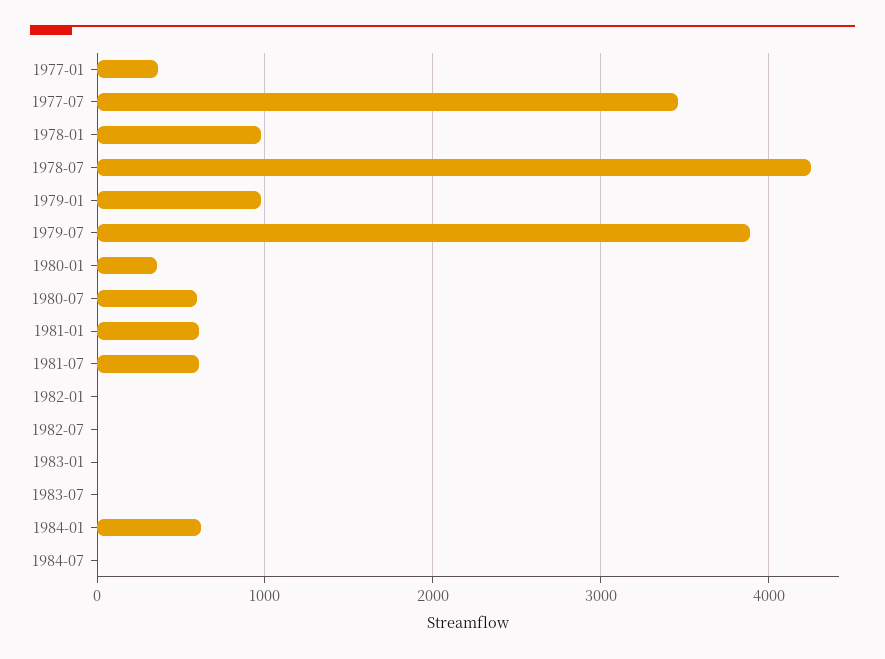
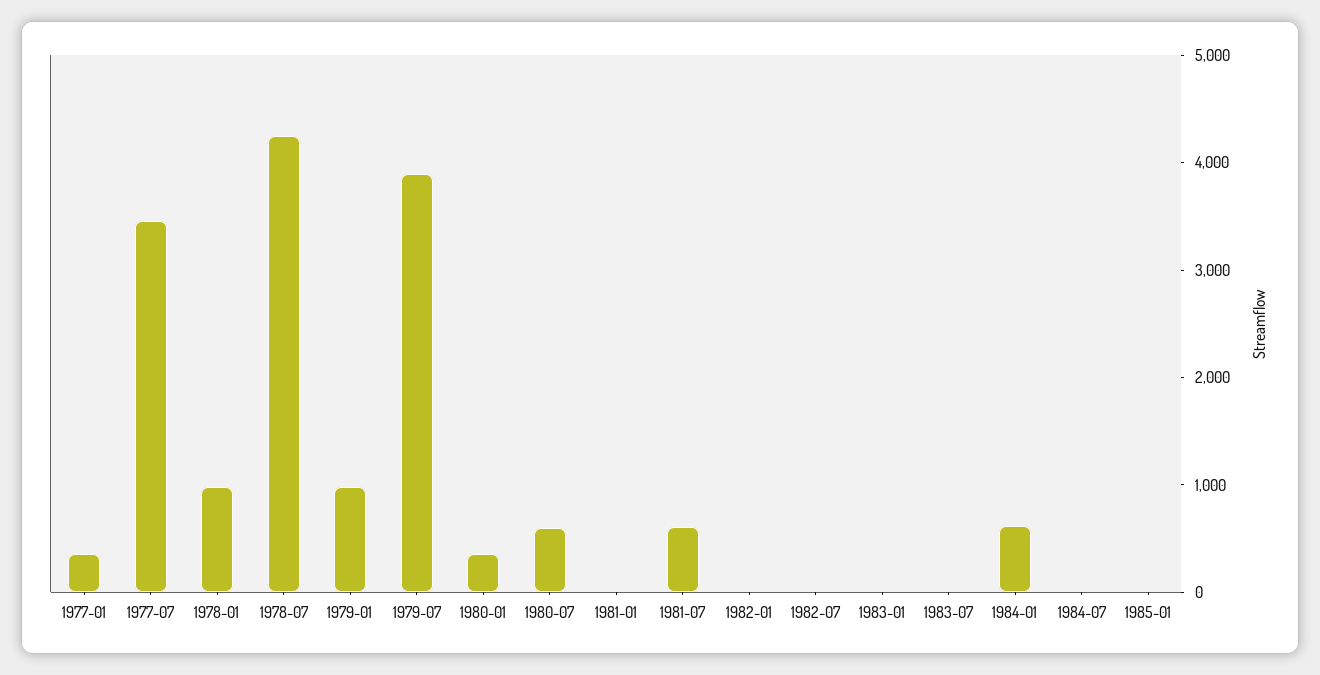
1981-01: 600 -> 0
1985-01: none -> 0

